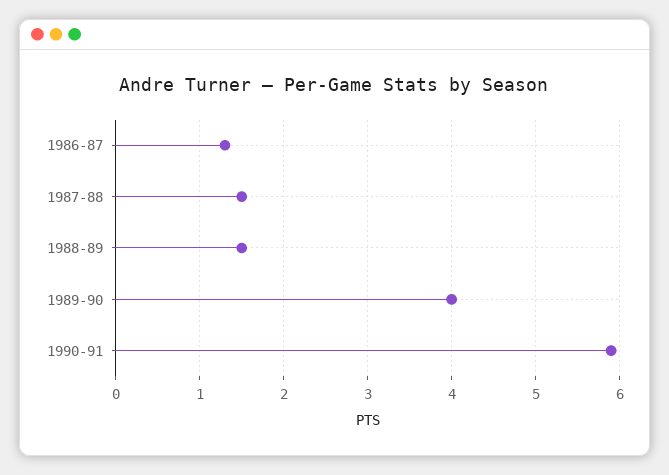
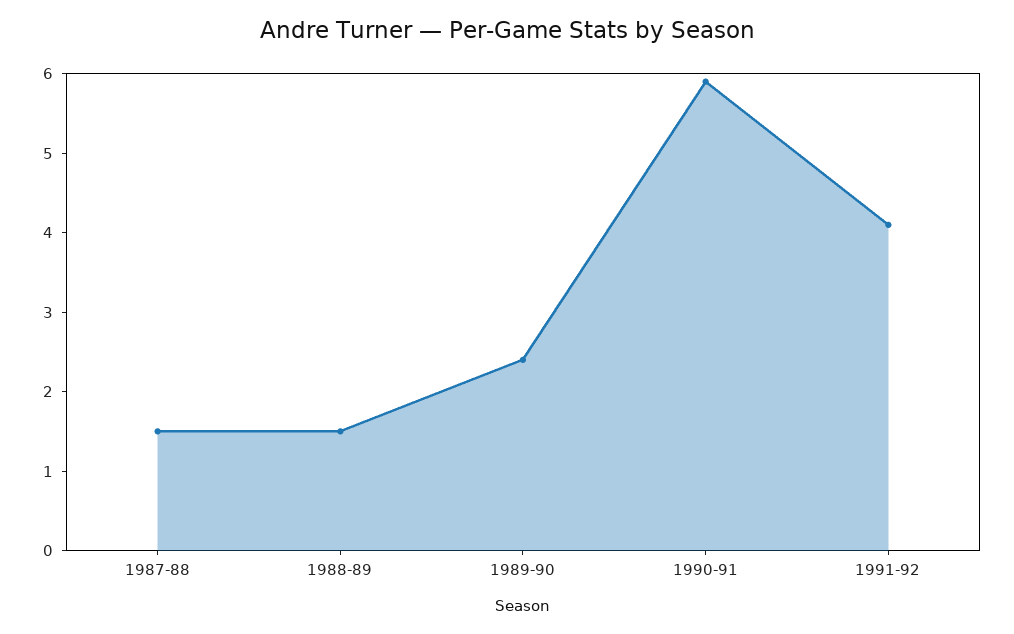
1986-87: 1.3 -> none
1989-90: 4 -> 2.5
1991-92: none -> 4

